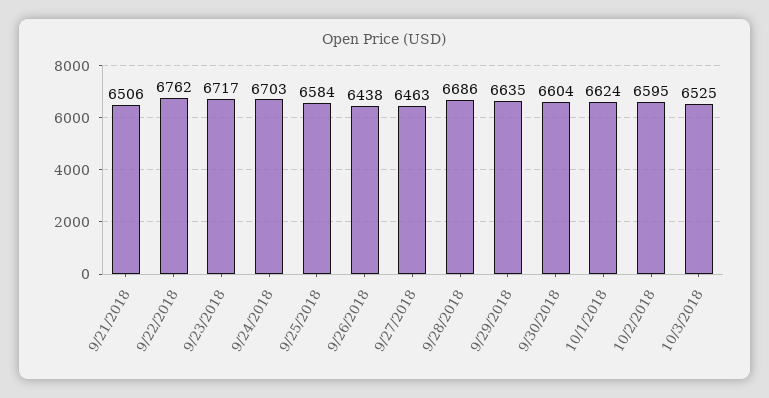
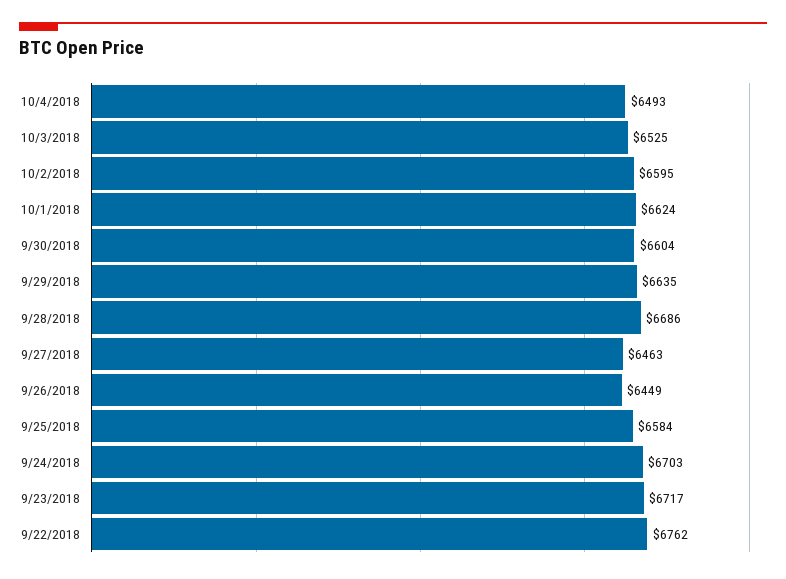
9/21/2018: 6506 -> none
9/26/2018: 6438 -> 6449
10/4/2018: none -> 6493

